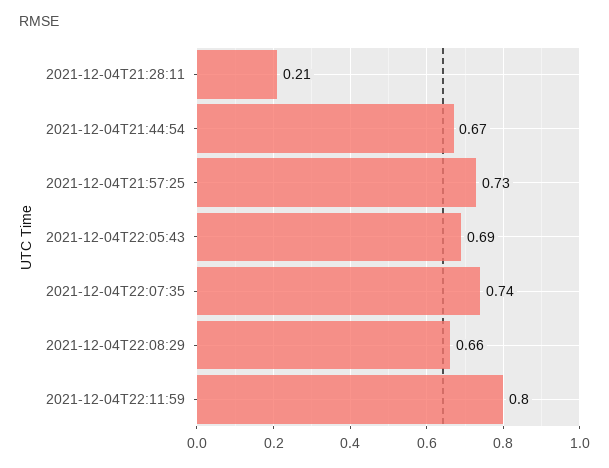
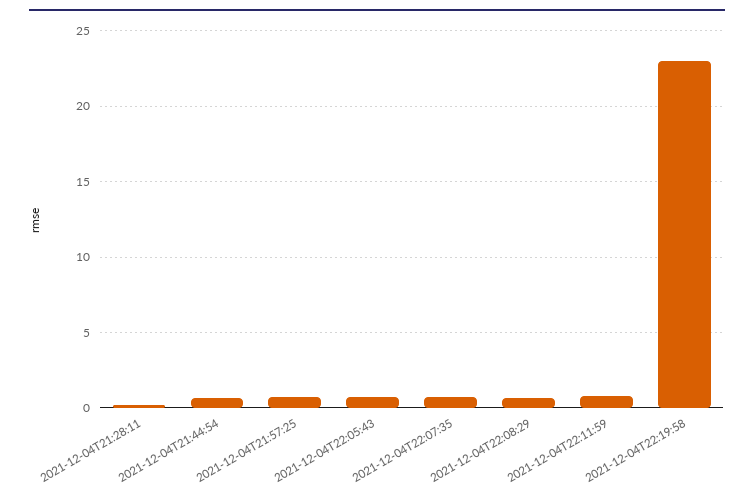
2021-12-04T22:19:58: none -> 23

